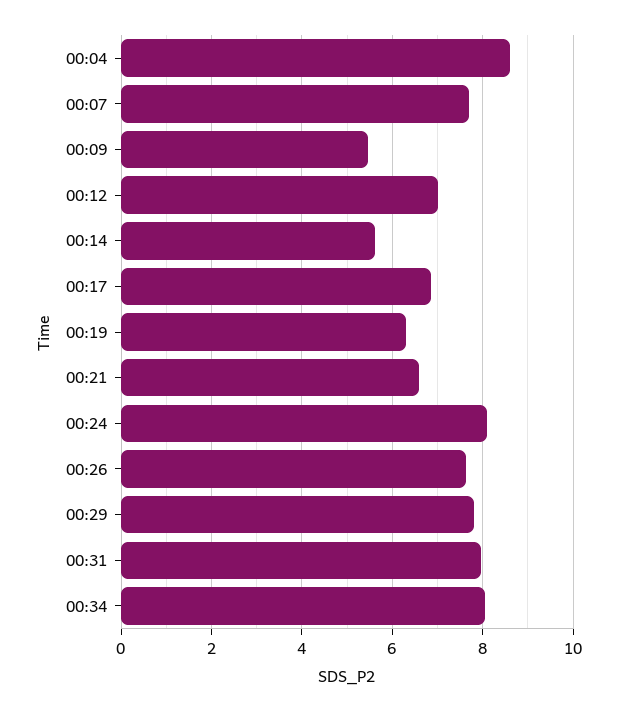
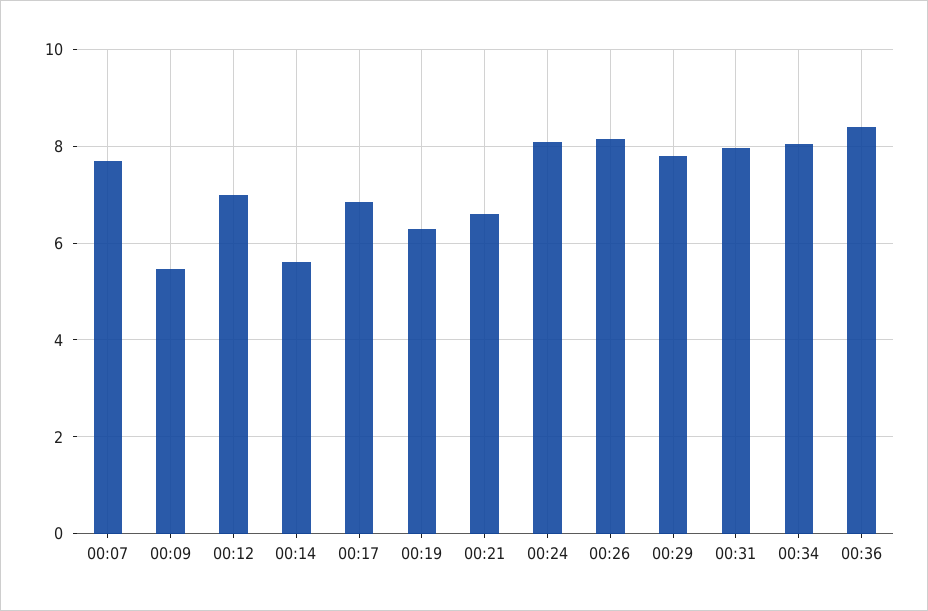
00:04: 8.6 -> none
00:26: 7.6 -> 8.2
00:36: none -> 8.4

